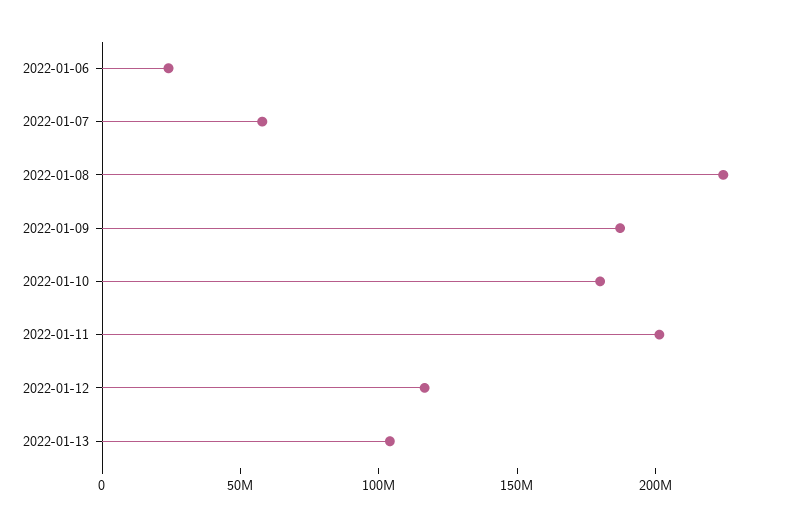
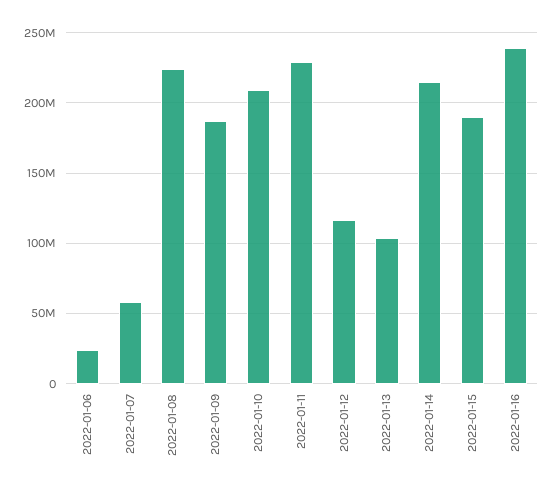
2022-01-10: 180000000 -> 210000000
2022-01-11: 200000000 -> 230000000
2022-01-14: none -> 215000000
2022-01-15: none -> 190000000
2022-01-16: none -> 240000000

